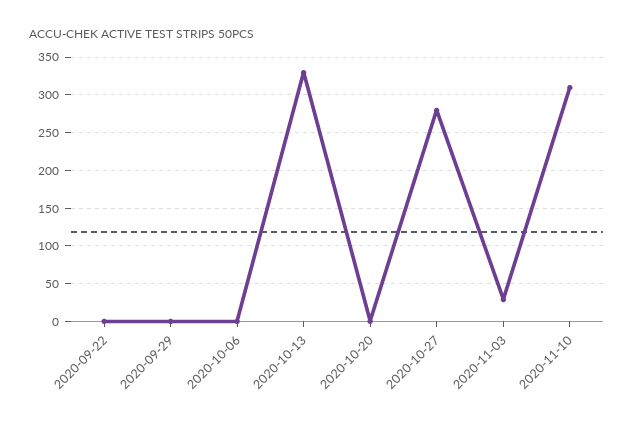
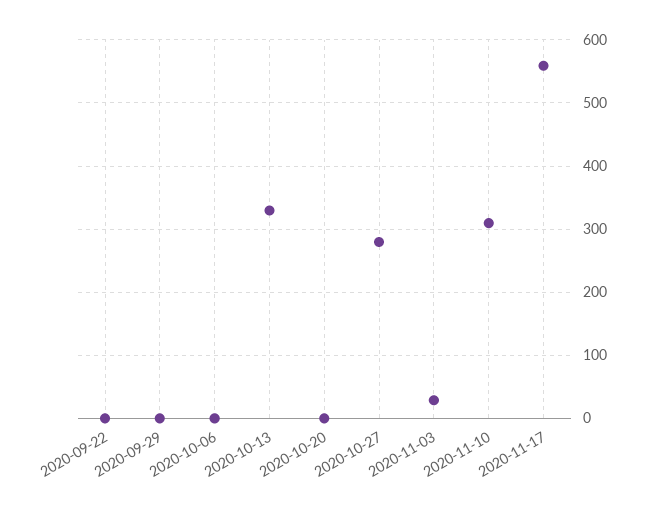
2020-11-17: none -> 560

